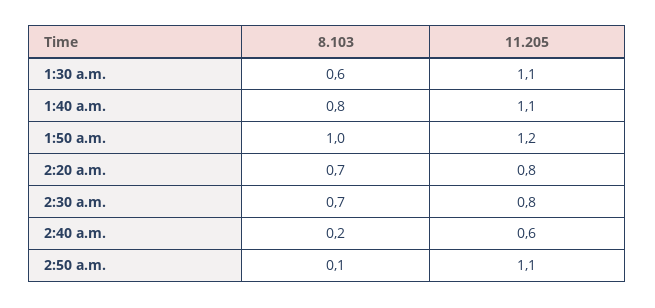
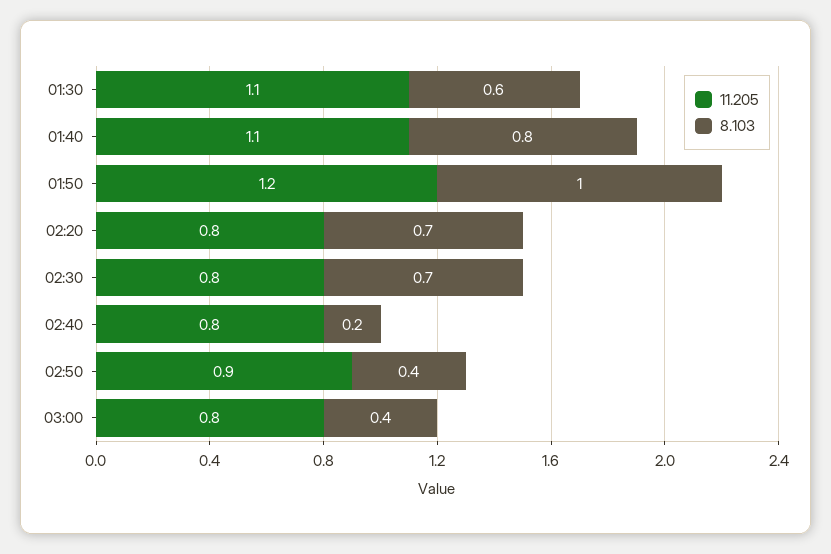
11.205, 2:40 a.m.: 0.6 -> 0.8
8.103, 2:50 a.m.: 0.1 -> 0.4
11.205, 2:50 a.m.: 1.1 -> 0.9
11.205, 03:00: none -> 0.8
8.103, 03:00: none -> 0.4

